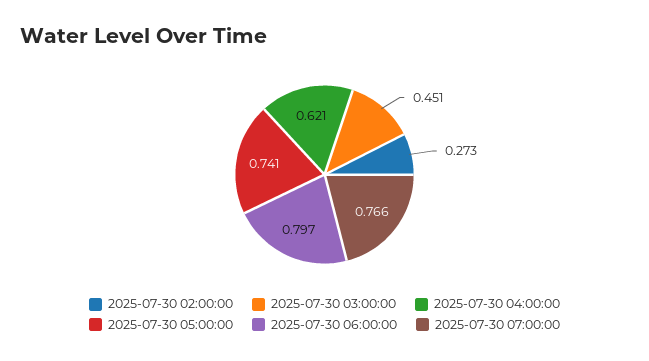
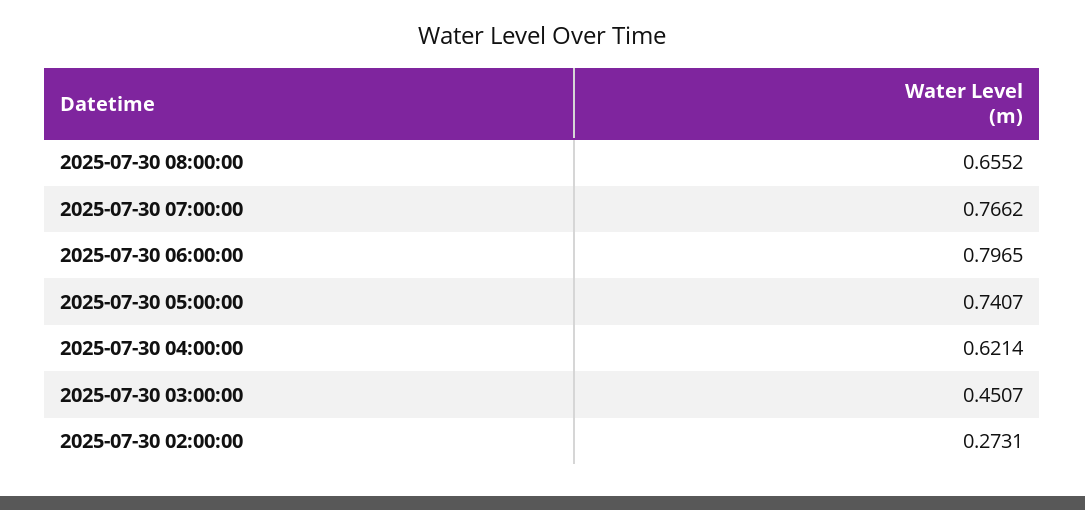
2025-07-30 08:00:00: none -> 0.6552

